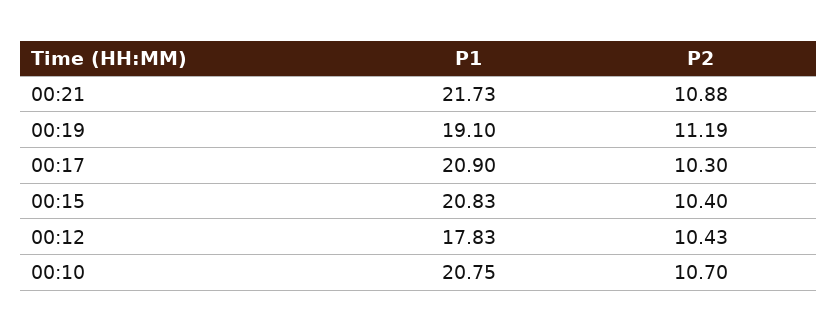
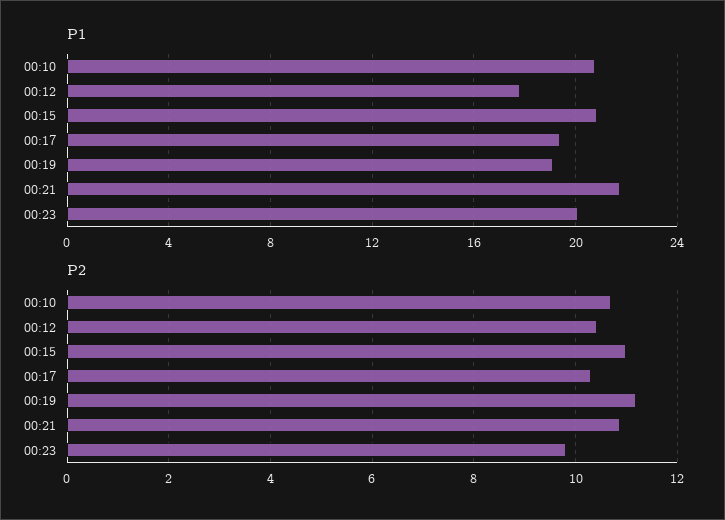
P1, 00:17: 20.9 -> 19.5
P2, 00:15: 10.4 -> 11
P1, 00:23: none -> 20
P2, 00:23: none -> 9.8

